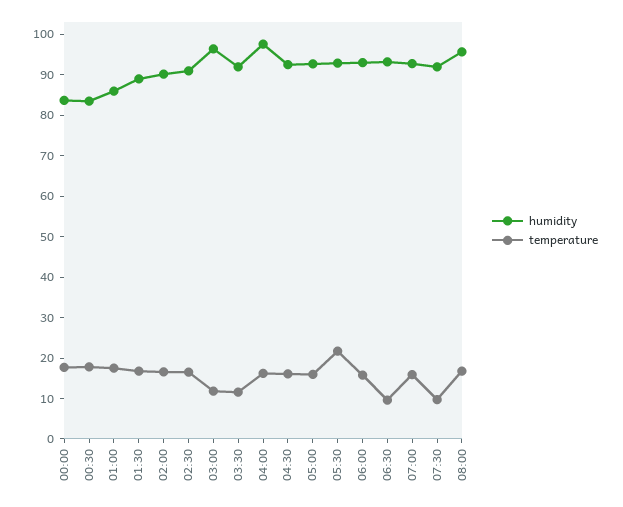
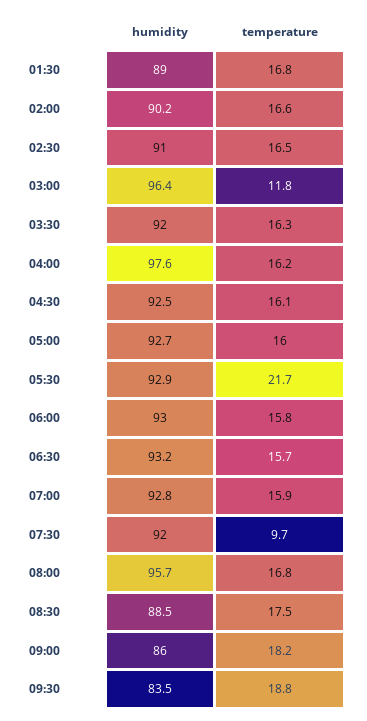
humidity, 00:00: 84 -> none
temperature, 00:00: 18 -> none
humidity, 00:30: 84 -> none
temperature, 00:30: 18 -> none
humidity, 01:00: 86 -> none
temperature, 01:00: 18 -> none
temperature, 03:30: 12 -> 16.3
temperature, 06:30: 10 -> 15.7
humidity, 08:30: none -> 88.5
temperature, 08:30: none -> 17.5
humidity, 09:00: none -> 86
temperature, 09:00: none -> 18.2
humidity, 09:30: none -> 83.5
temperature, 09:30: none -> 18.8

